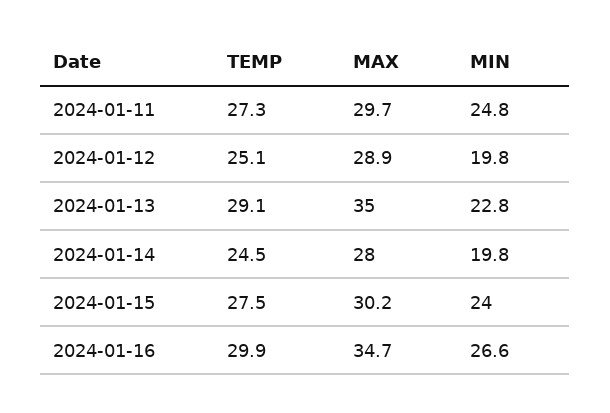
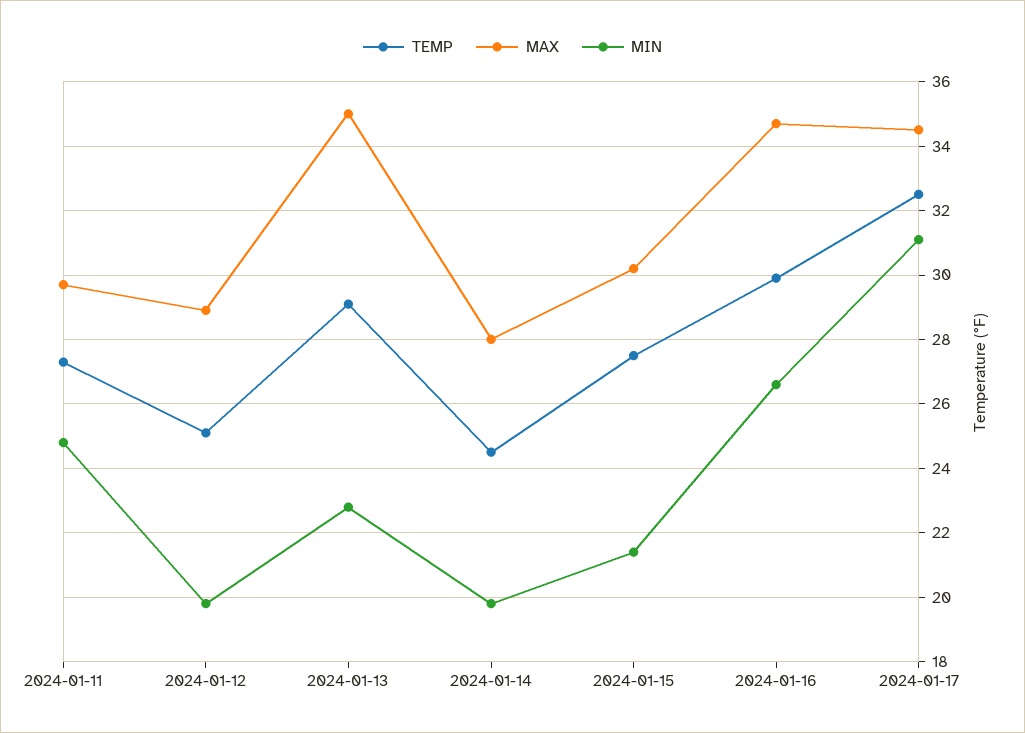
MIN, 2024-01-15: 24 -> 21.5
TEMP, 2024-01-17: none -> 32.5
MAX, 2024-01-17: none -> 34.5
MIN, 2024-01-17: none -> 31

